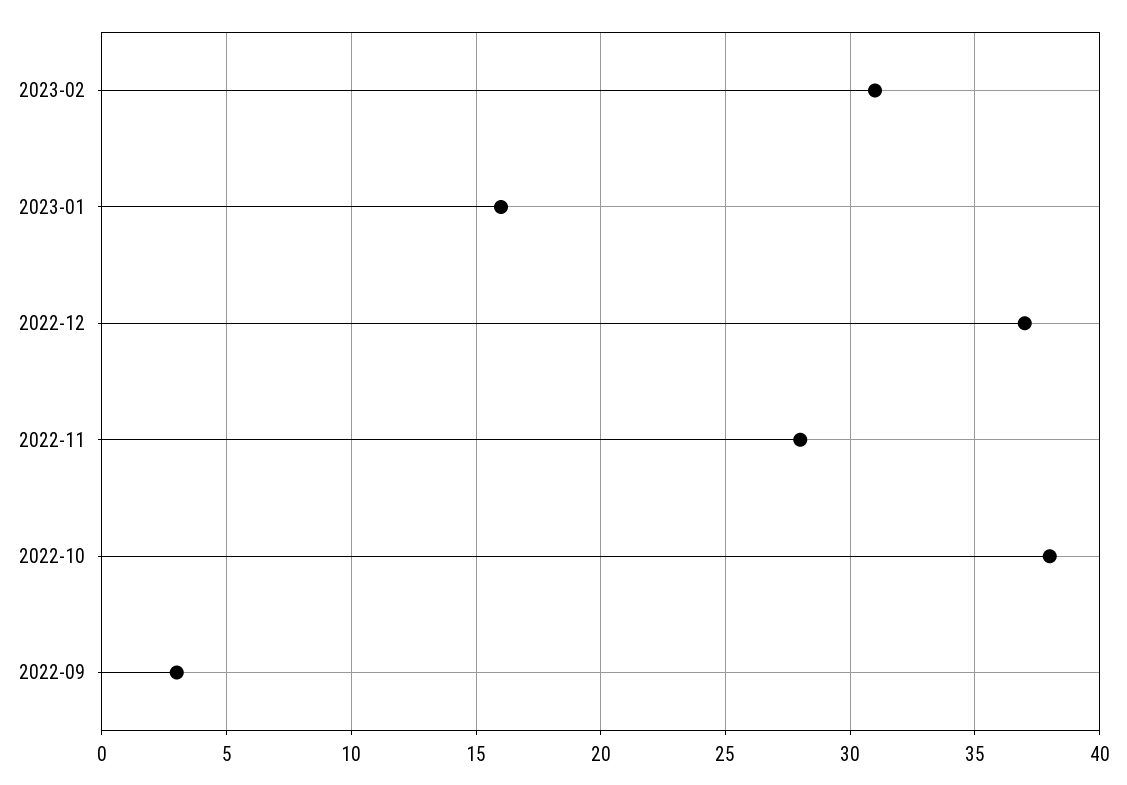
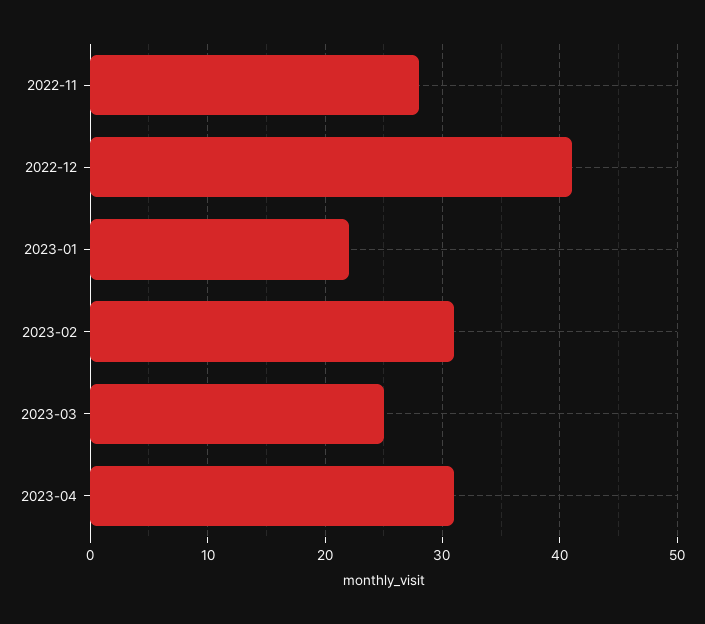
2023-01: 16 -> 22
2022-12: 37 -> 41
2022-10: 38 -> none
2022-09: 3 -> none
2023-03: none -> 25
2023-04: none -> 31

